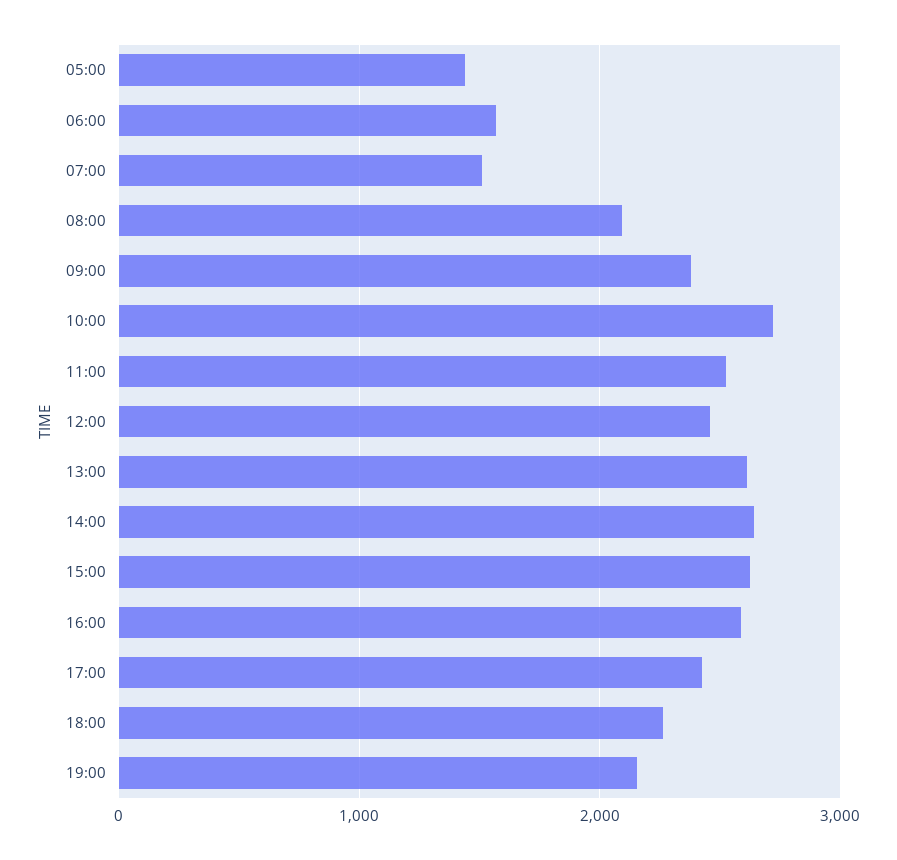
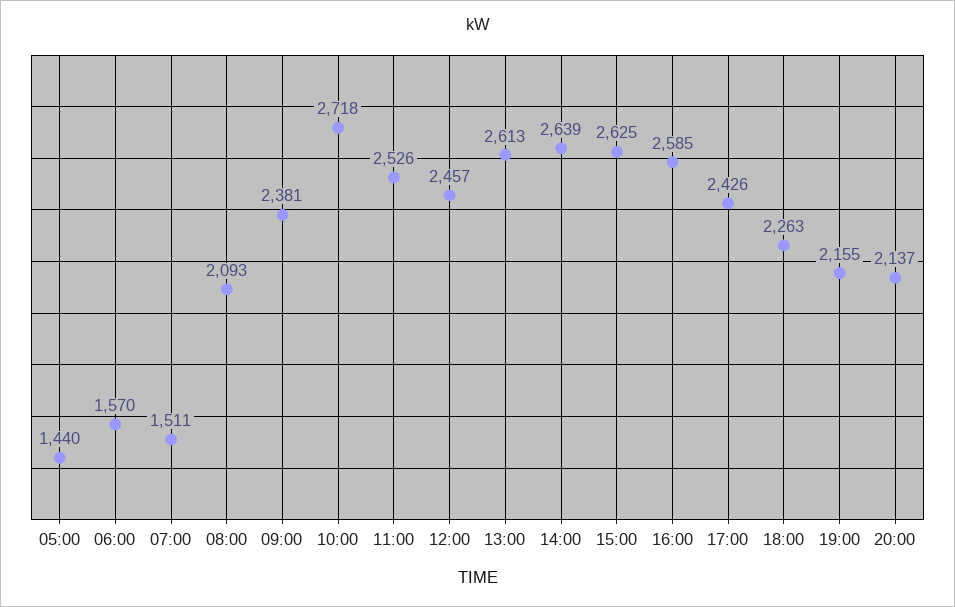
20:00: none -> 2137

